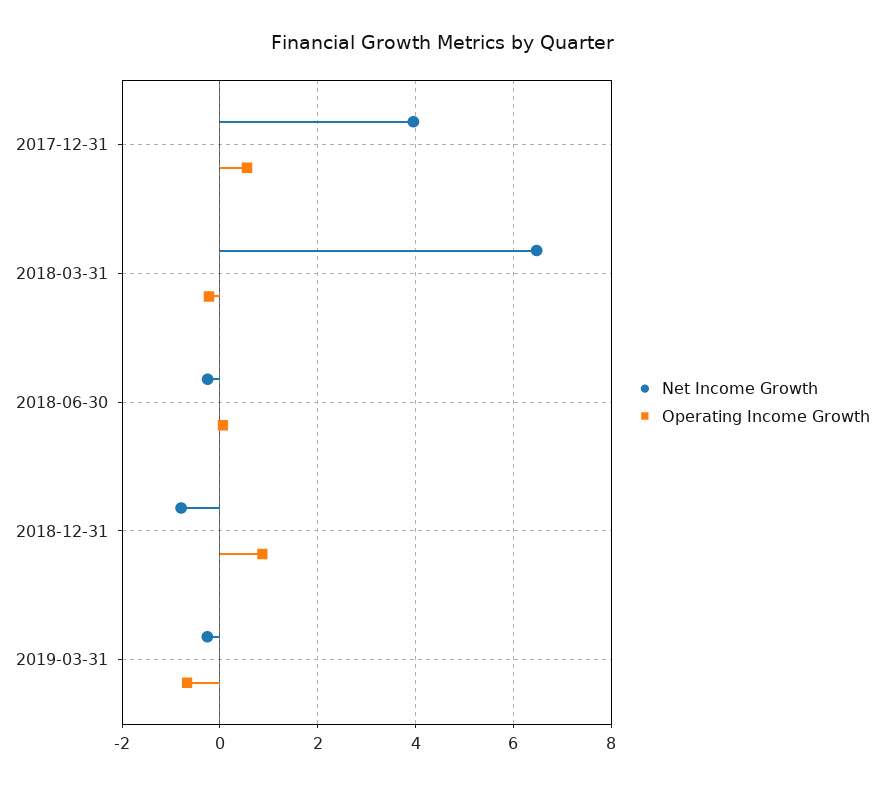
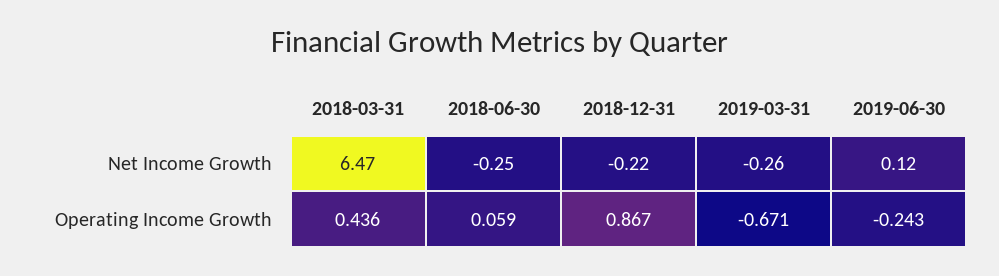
Net Income Growth, 2017-12-31: 4 -> none
Operating Income Growth, 2017-12-31: 0.6 -> none
Operating Income Growth, 2018-03-31: -0.2 -> 0.436
Net Income Growth, 2018-12-31: -0.8 -> -0.22
Net Income Growth, 2019-06-30: none -> 0.12
Operating Income Growth, 2019-06-30: none -> -0.243

